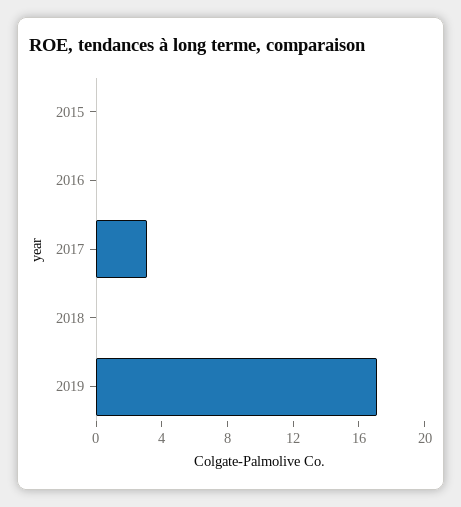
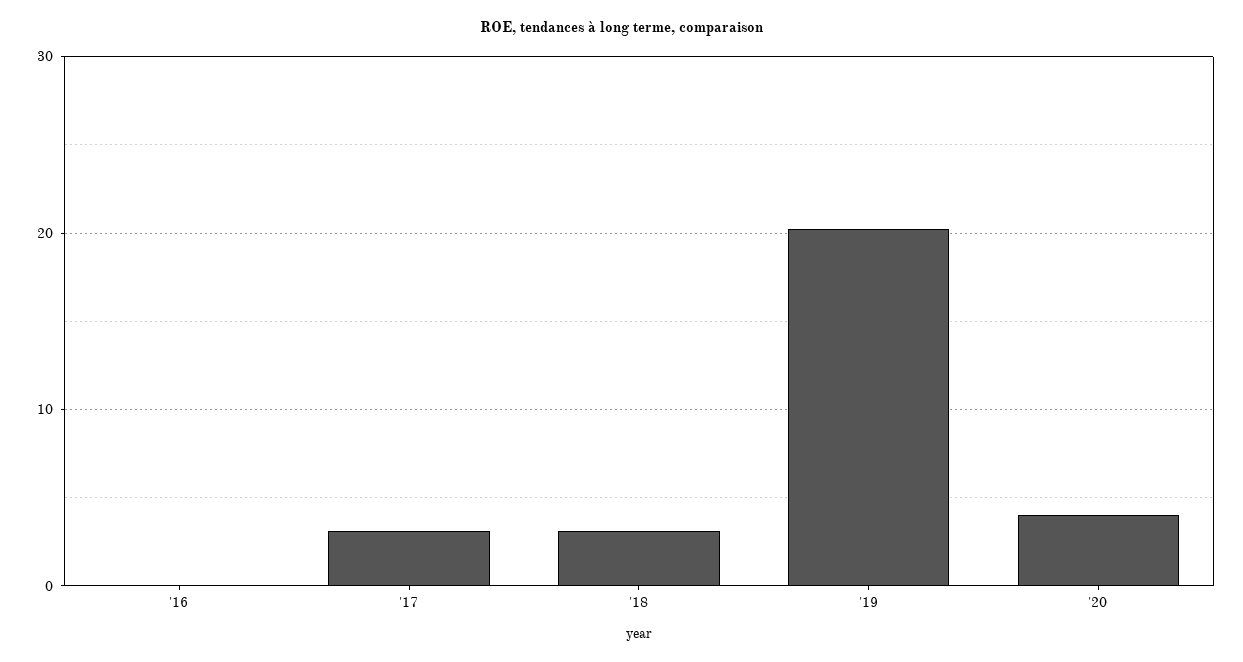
2015: 0 -> none
2018: 0 -> 3
2019: 17 -> 20
'20: none -> 4

